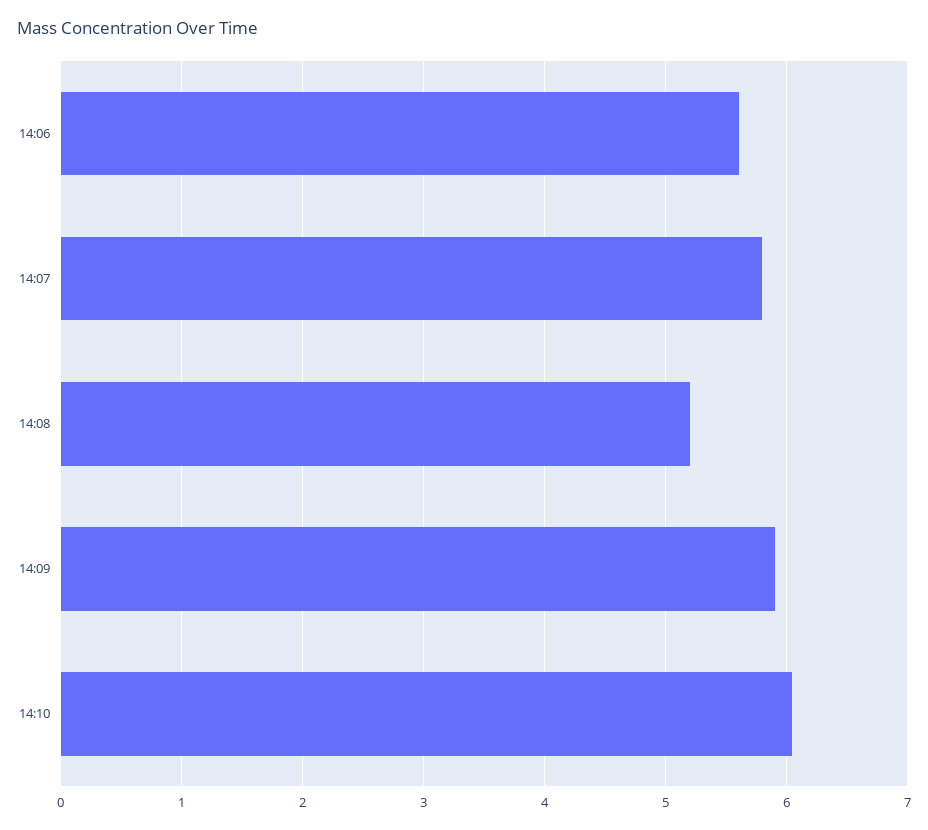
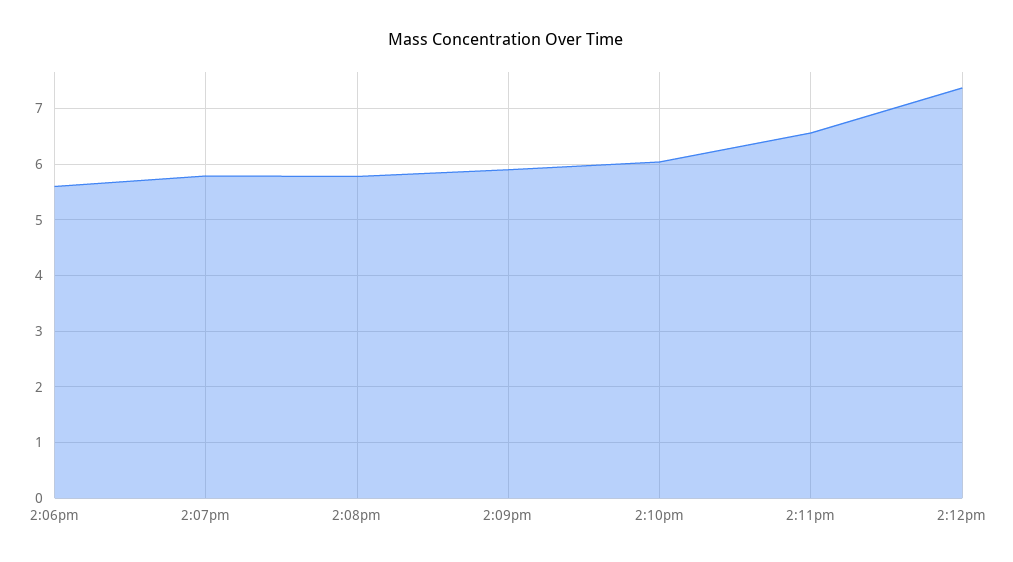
14:08: 5.2 -> 5.8
2:11pm: none -> 6.6
2:12pm: none -> 7.4

